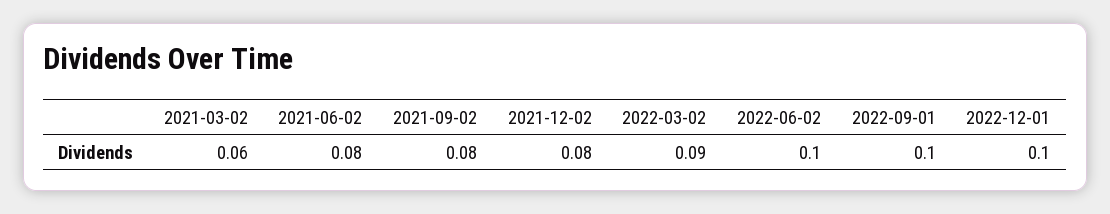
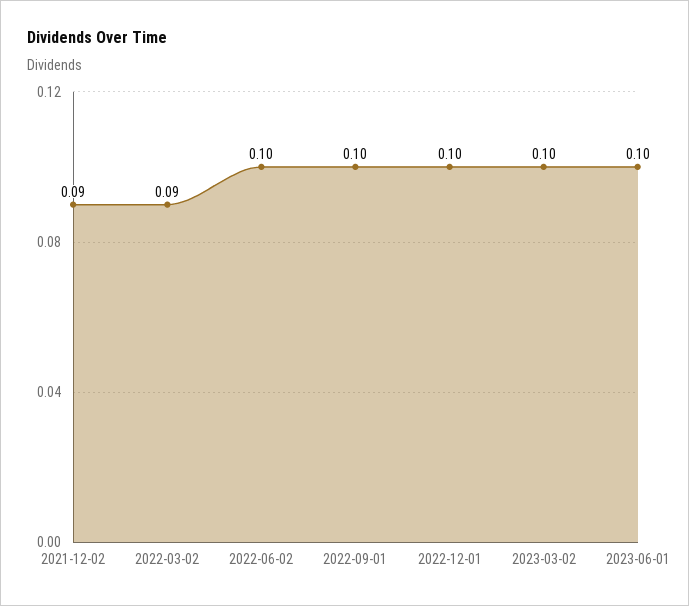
2021-03-02: 0.06 -> none
2021-06-02: 0.08 -> none
2021-09-02: 0.08 -> none
2021-12-02: 0.08 -> 0.09
2023-03-02: none -> 0.1
2023-06-01: none -> 0.1

